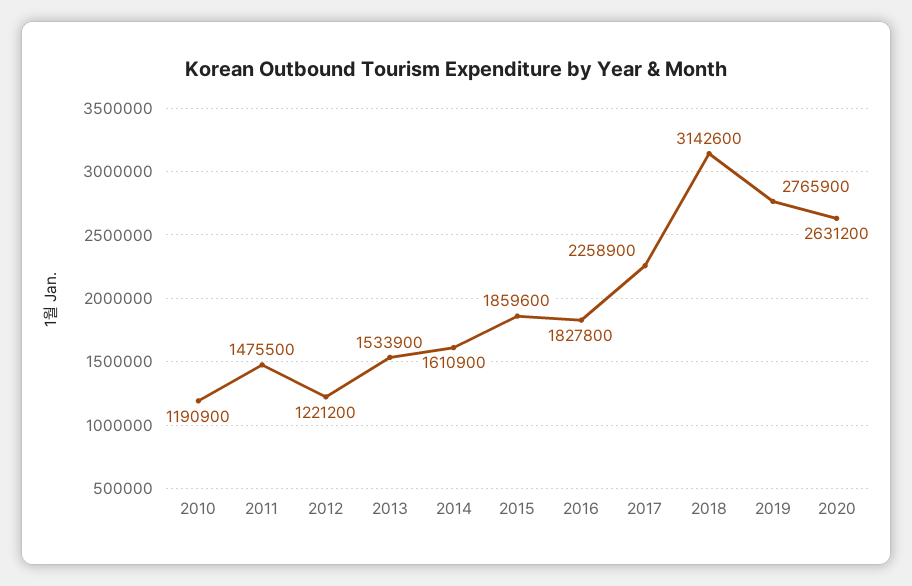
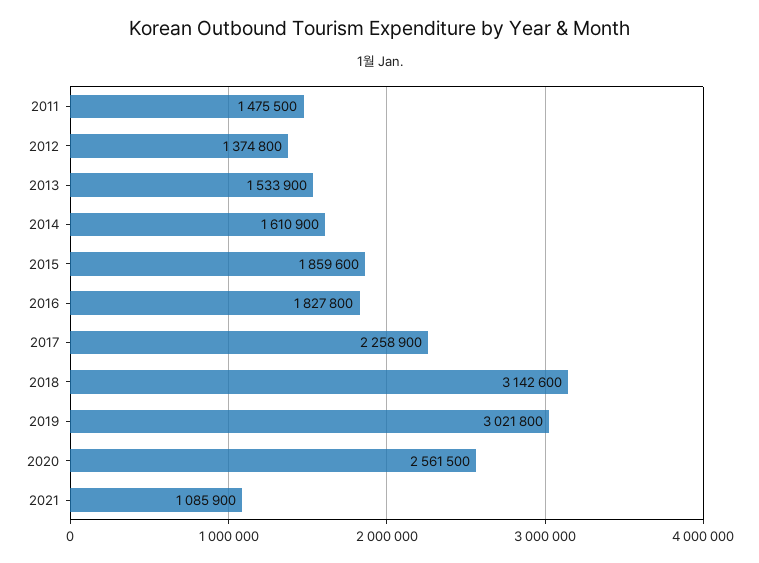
2010: 1190900 -> none
2012: 1221200 -> 1374800
2019: 2765900 -> 3021800
2020: 2631200 -> 2561500
2021: none -> 1085900

